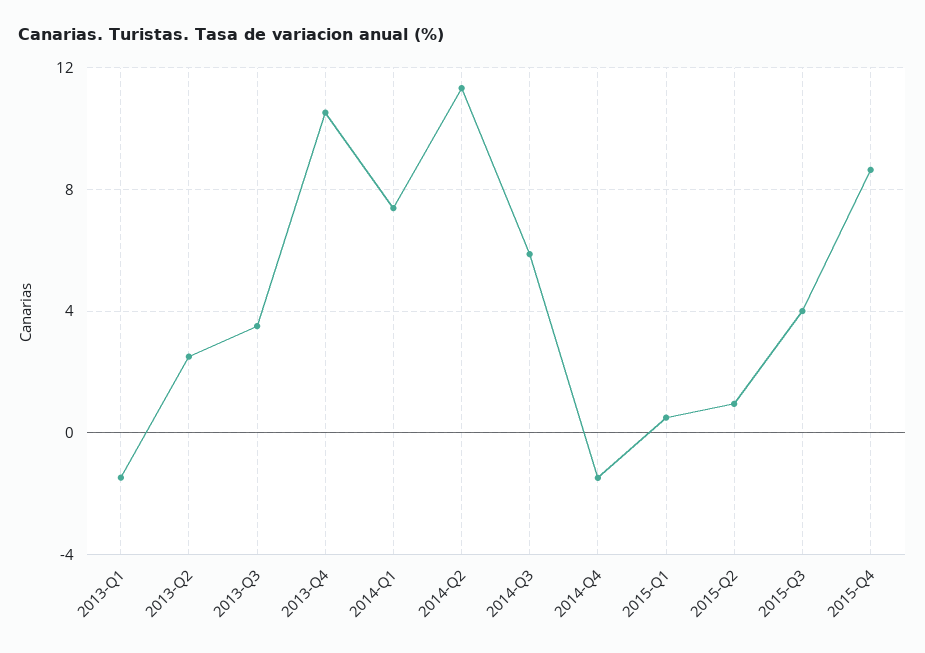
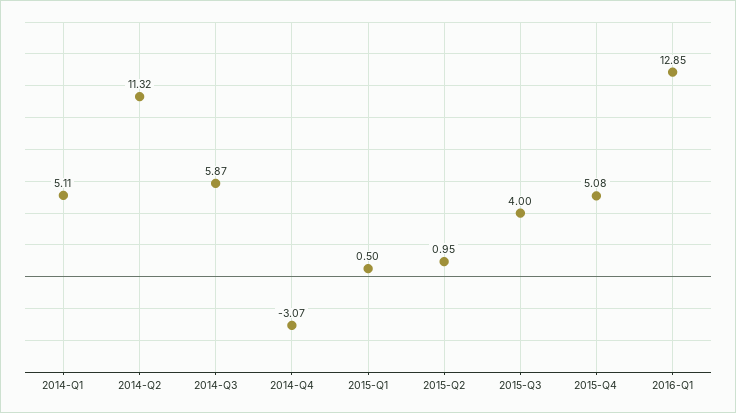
2013-Q1: -1.5 -> none
2013-Q2: 2.5 -> none
2013-Q3: 3.5 -> none
2013-Q4: 10.5 -> none
2014-Q1: 7.5 -> 5.11
2014-Q4: -1.5 -> -3.07
2015-Q4: 8.5 -> 5.08
2016-Q1: none -> 12.85

